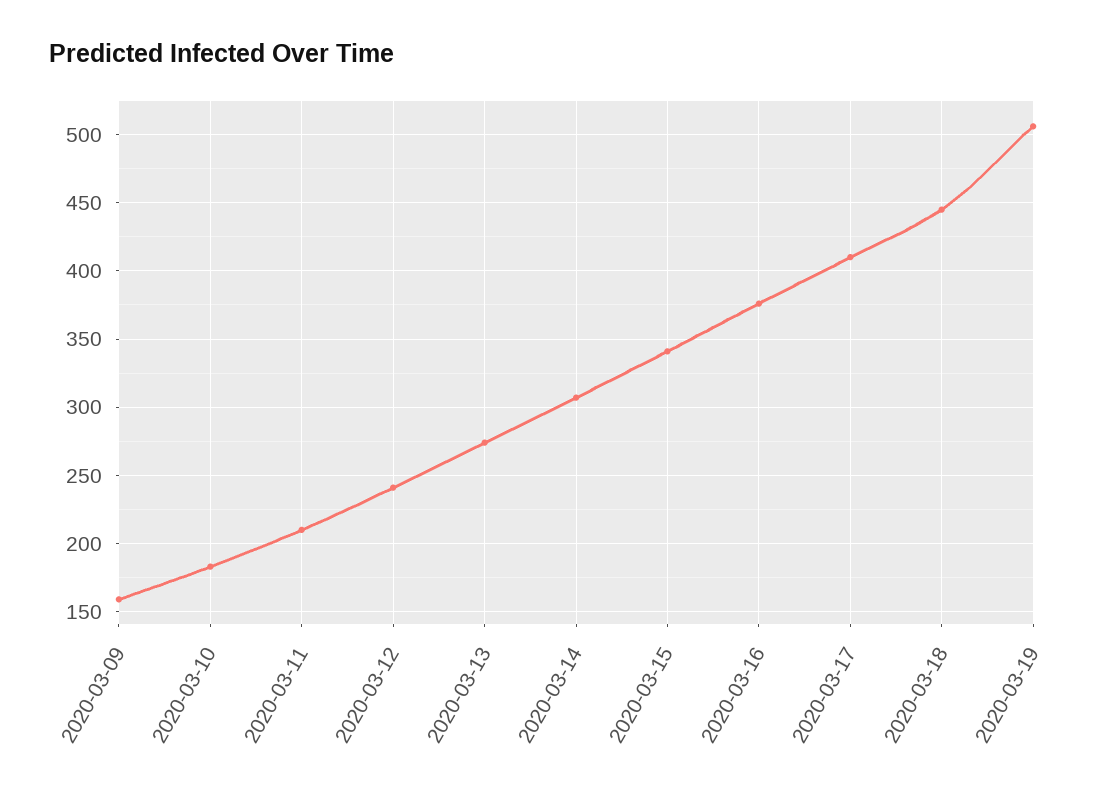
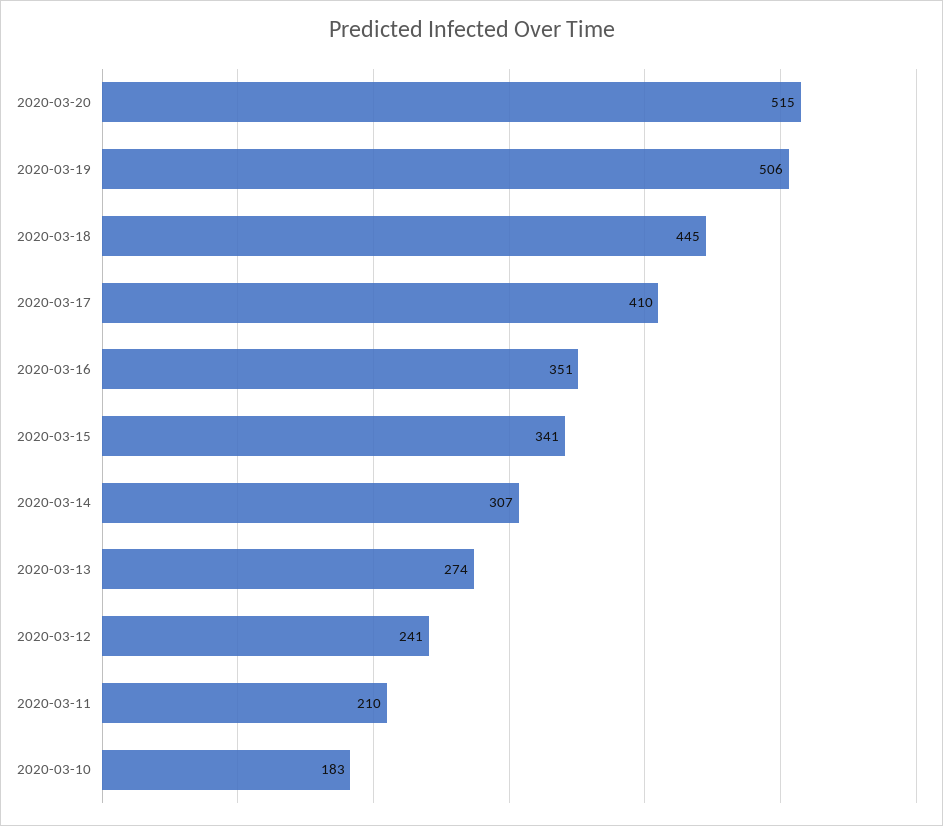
2020-03-09: 160 -> none
2020-03-16: 375 -> 351
2020-03-20: none -> 515

